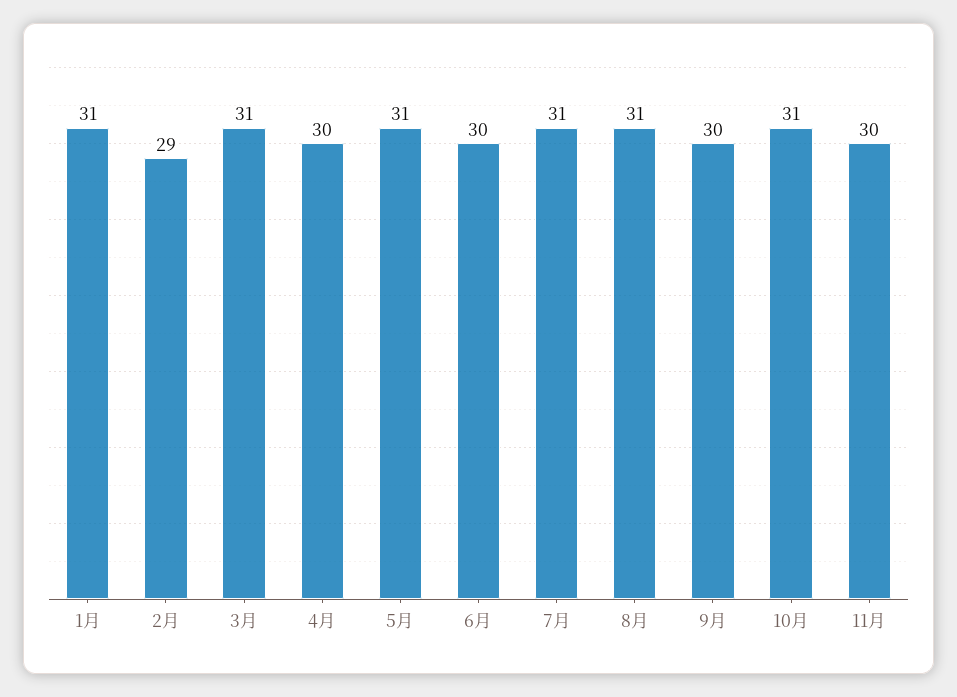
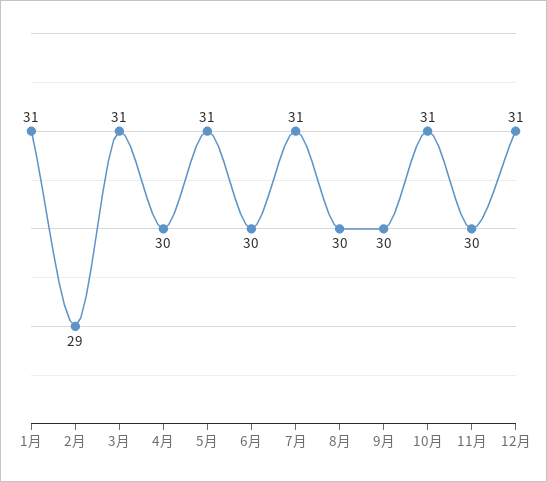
8月: 31 -> 30
12月: none -> 31

